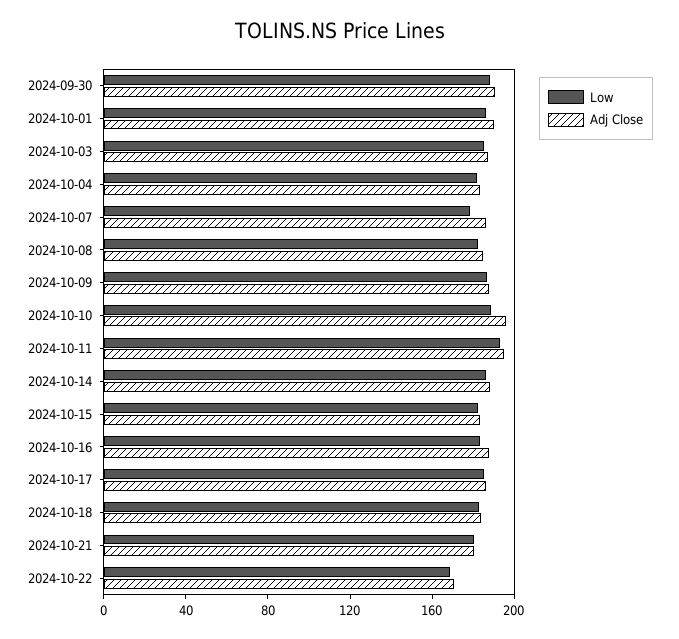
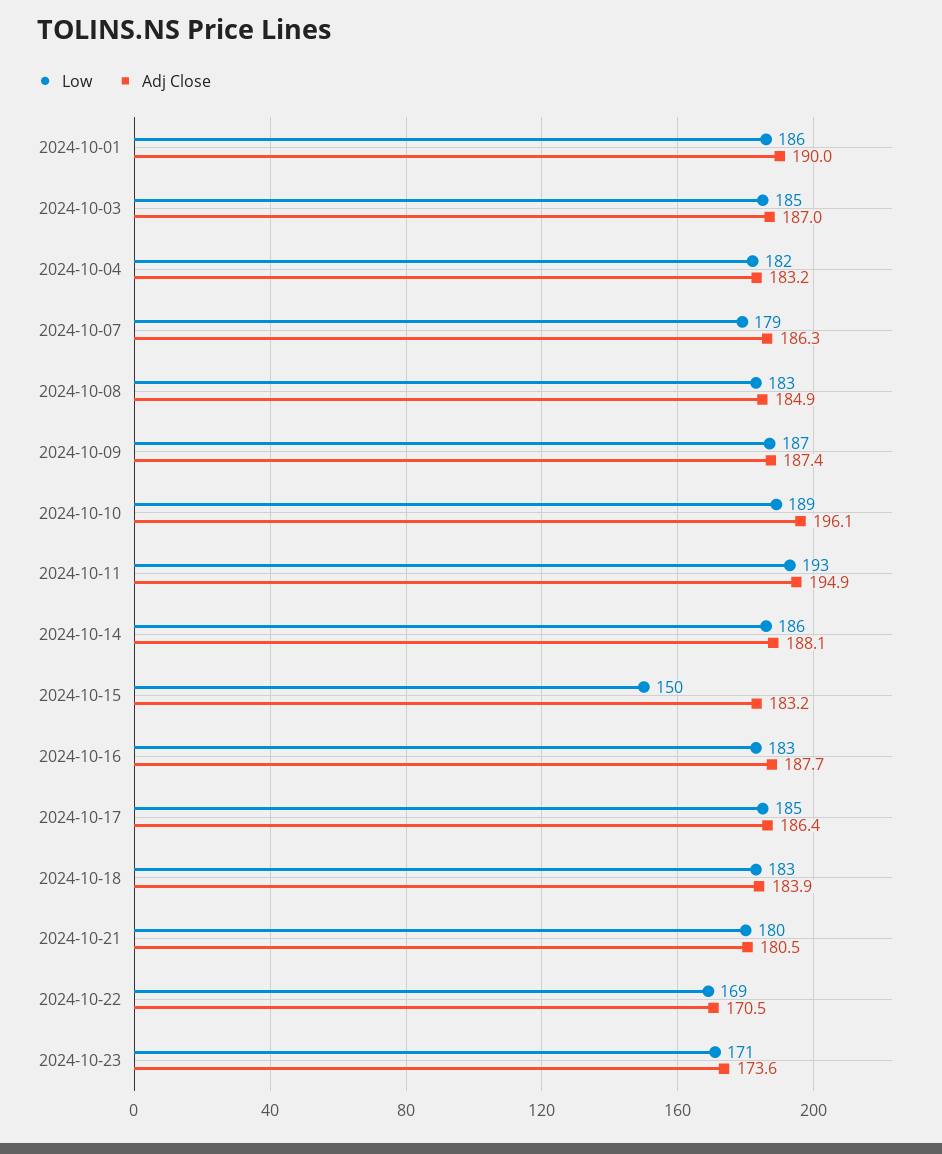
Low, 2024-09-30: 190 -> none
Adj Close, 2024-09-30: 190 -> none
Low, 2024-10-15: 180 -> 150
Low, 2024-10-23: none -> 171
Adj Close, 2024-10-23: none -> 173.6

